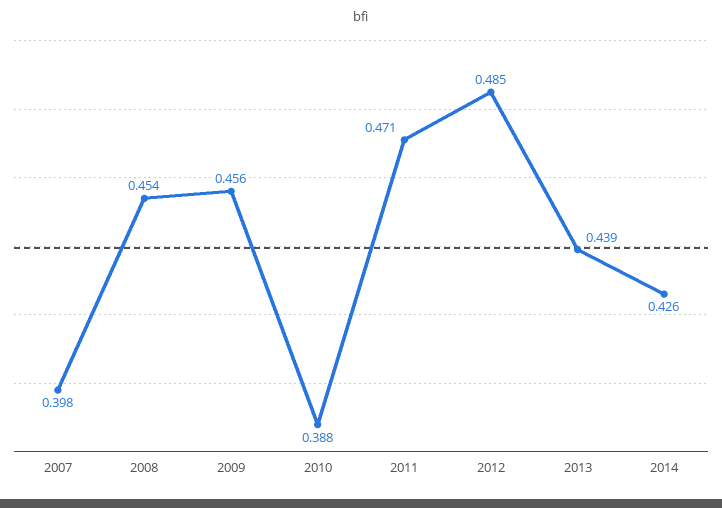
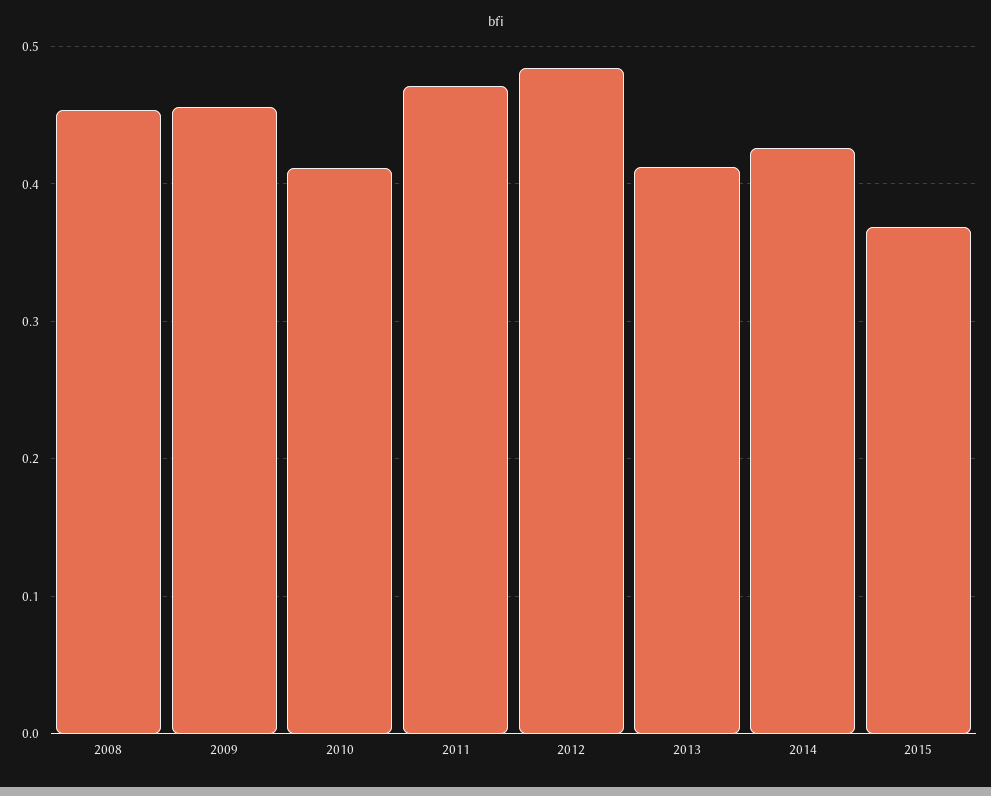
2007: 0.398 -> none
2010: 0.388 -> 0.41
2013: 0.439 -> 0.41
2015: none -> 0.37

